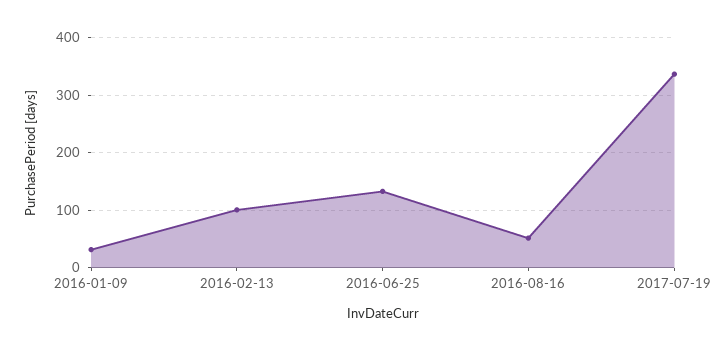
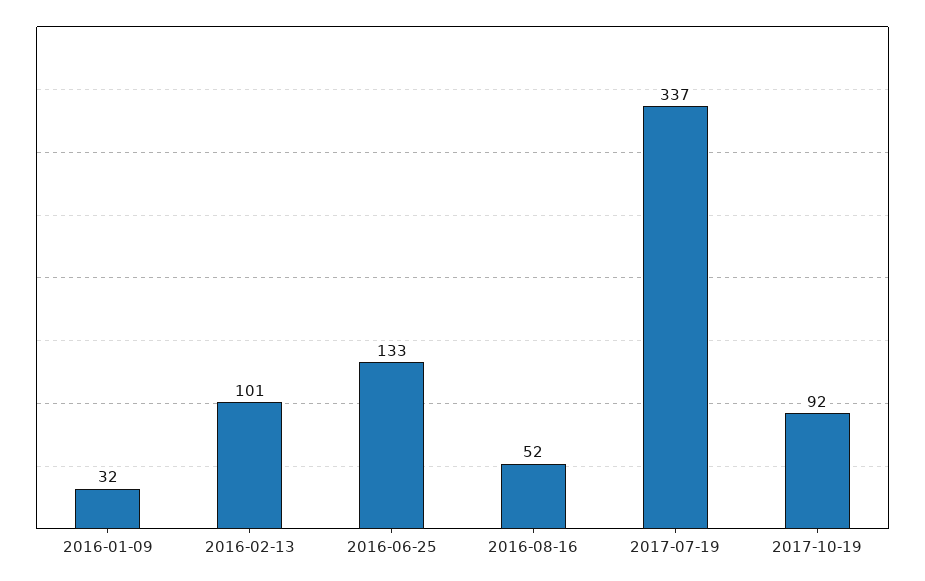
2017-10-19: none -> 92

